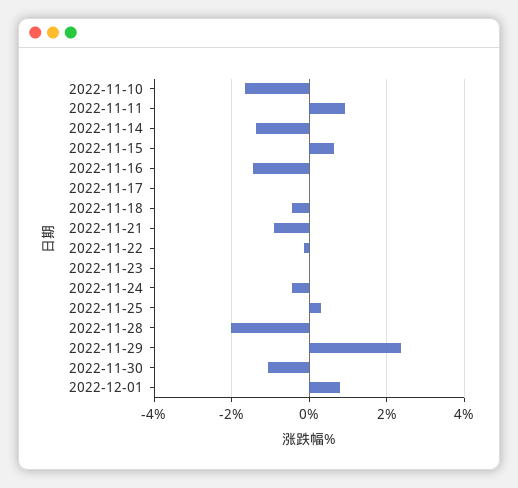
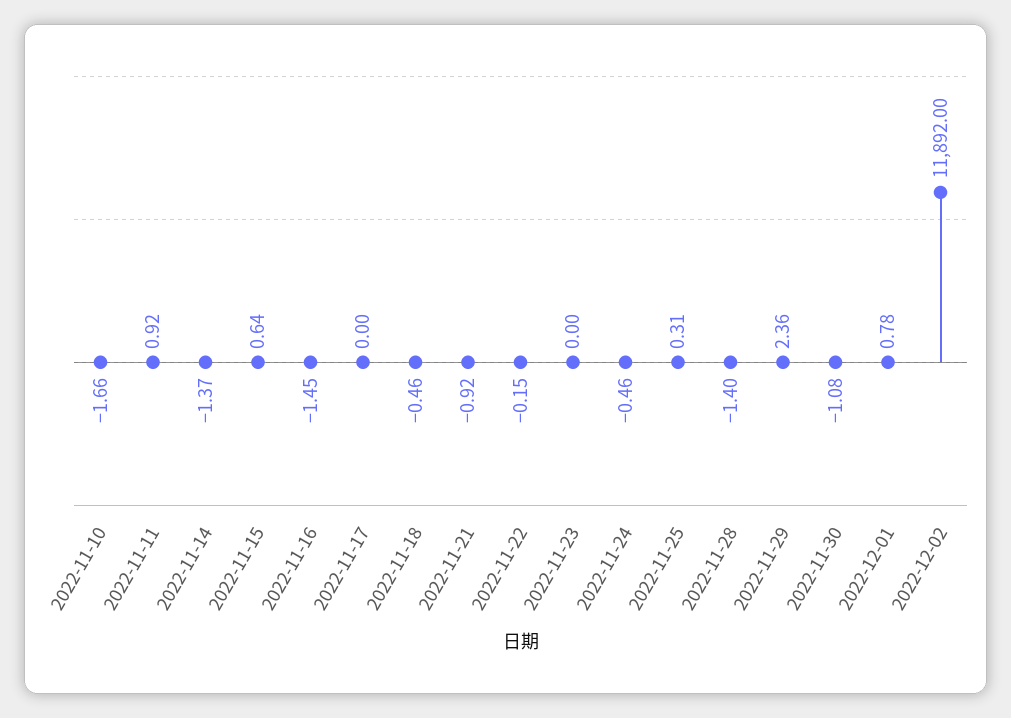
2022-11-28: -2 -> -1.4
2022-12-02: none -> 11892

